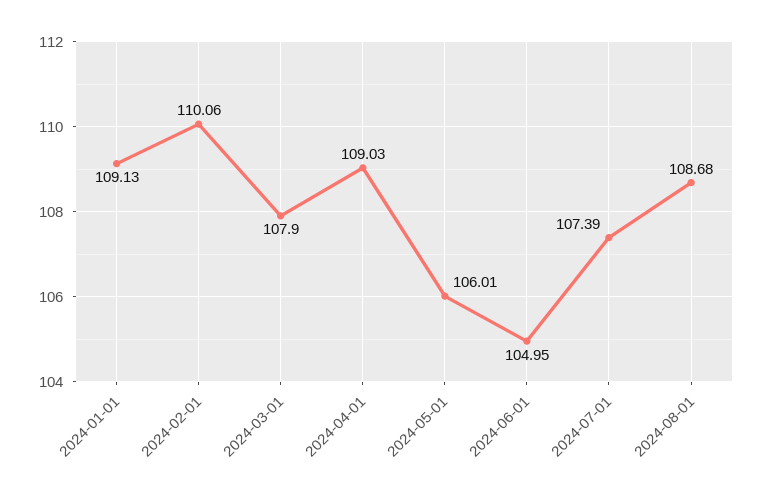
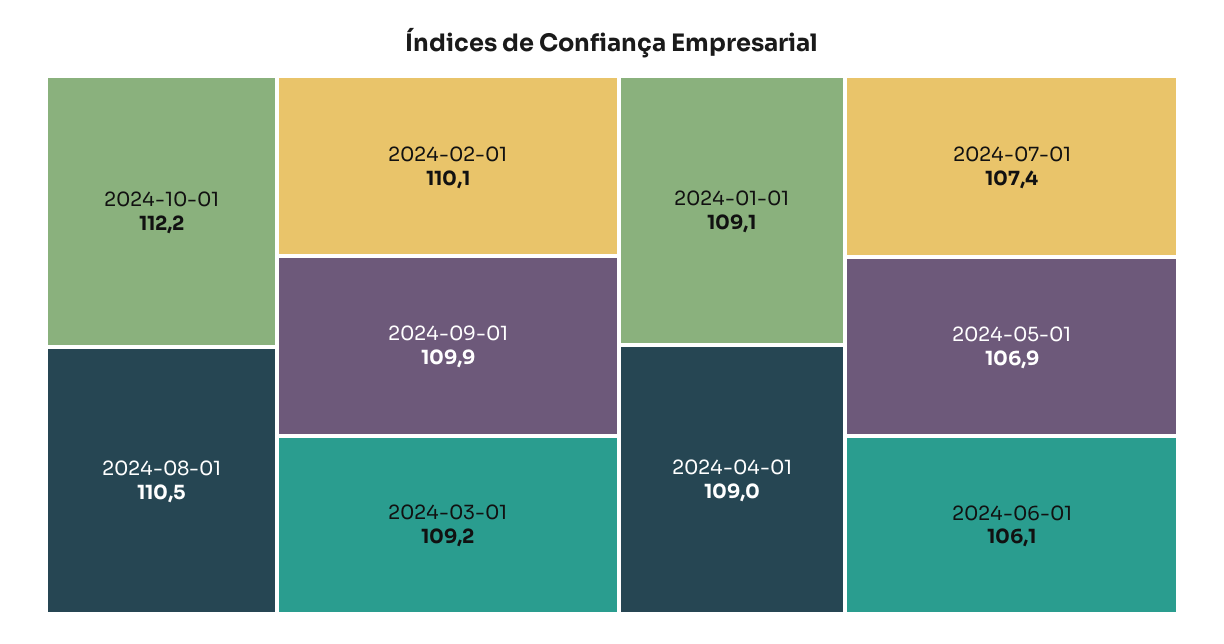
2024-03-01: 107.9 -> 109.2
2024-05-01: 106.01 -> 106.9
2024-06-01: 104.95 -> 106.1
2024-08-01: 108.68 -> 110.5
2024-10-01: none -> 112.2
2024-09-01: none -> 109.9

